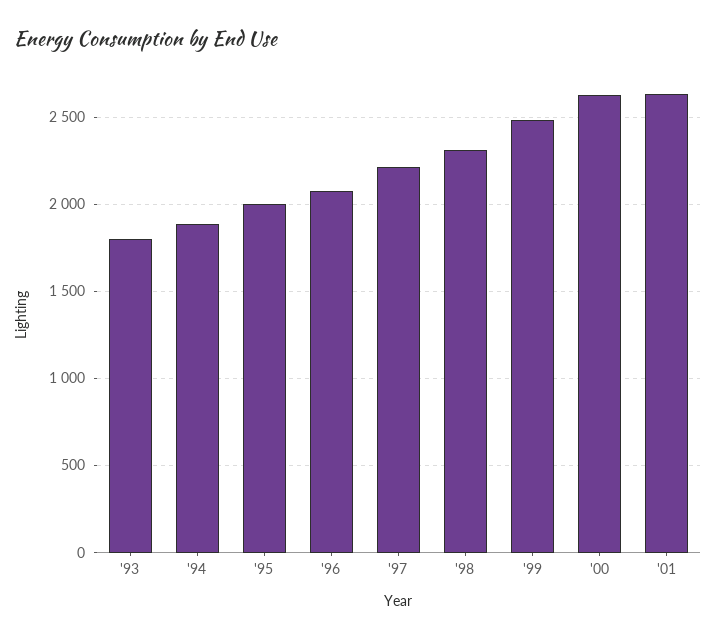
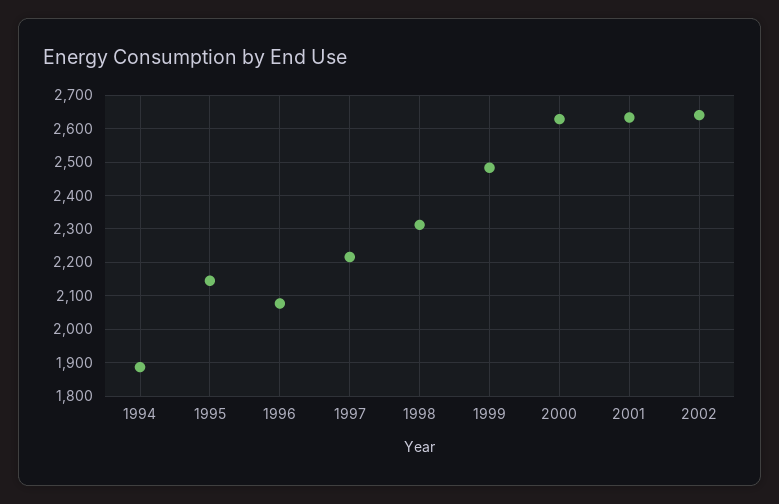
'93: 1800 -> none
'95: 2000 -> 2140
2002: none -> 2640

